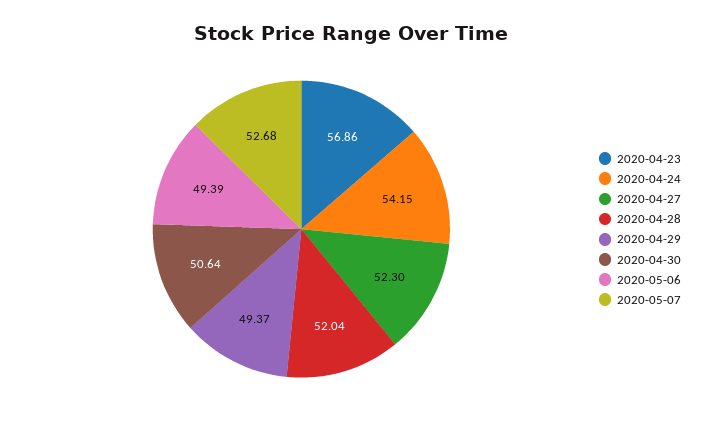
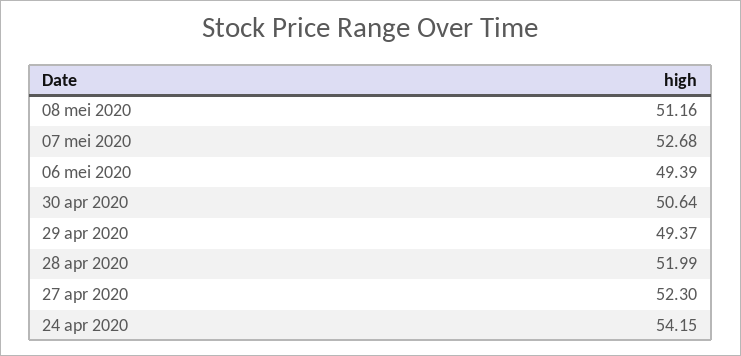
2020-04-23: 56.86 -> none
2020-04-28: 52.04 -> 51.99
08 mei 2020: none -> 51.16

